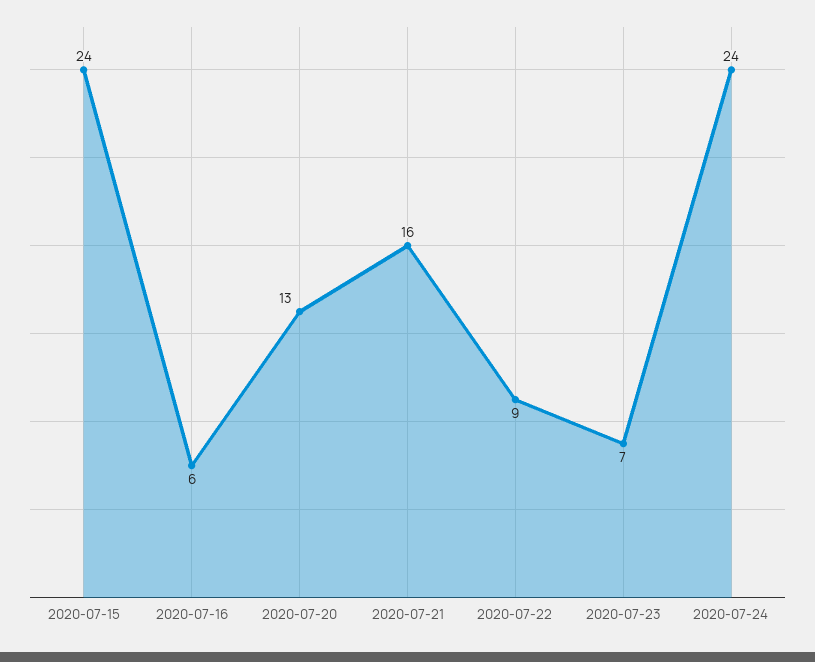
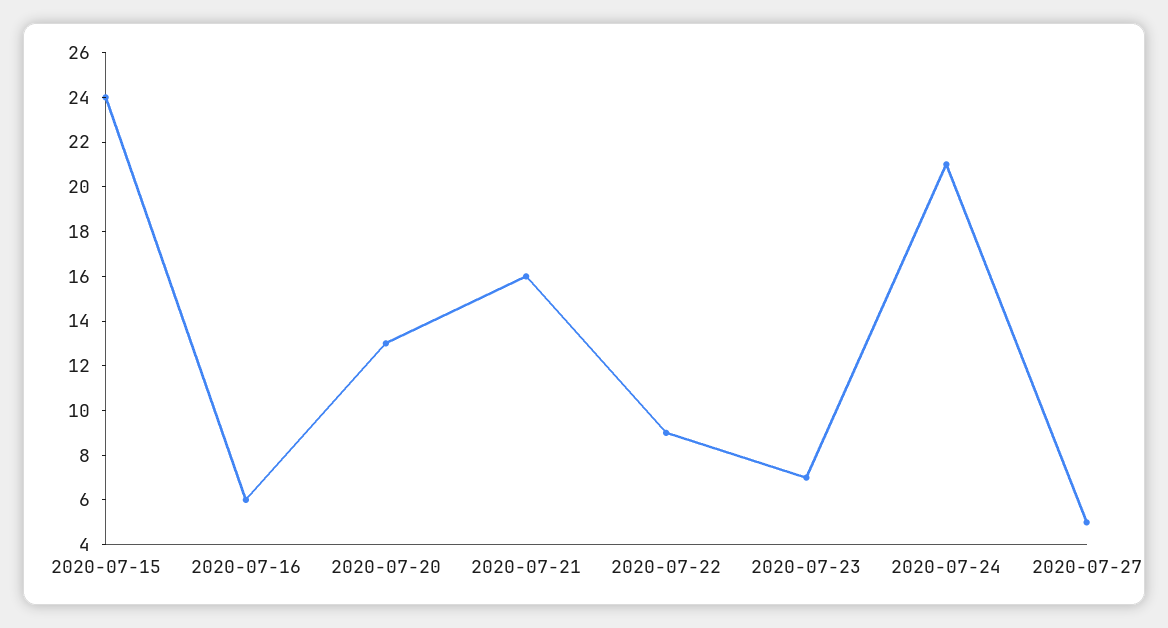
2020-07-24: 24 -> 21
2020-07-27: none -> 5

